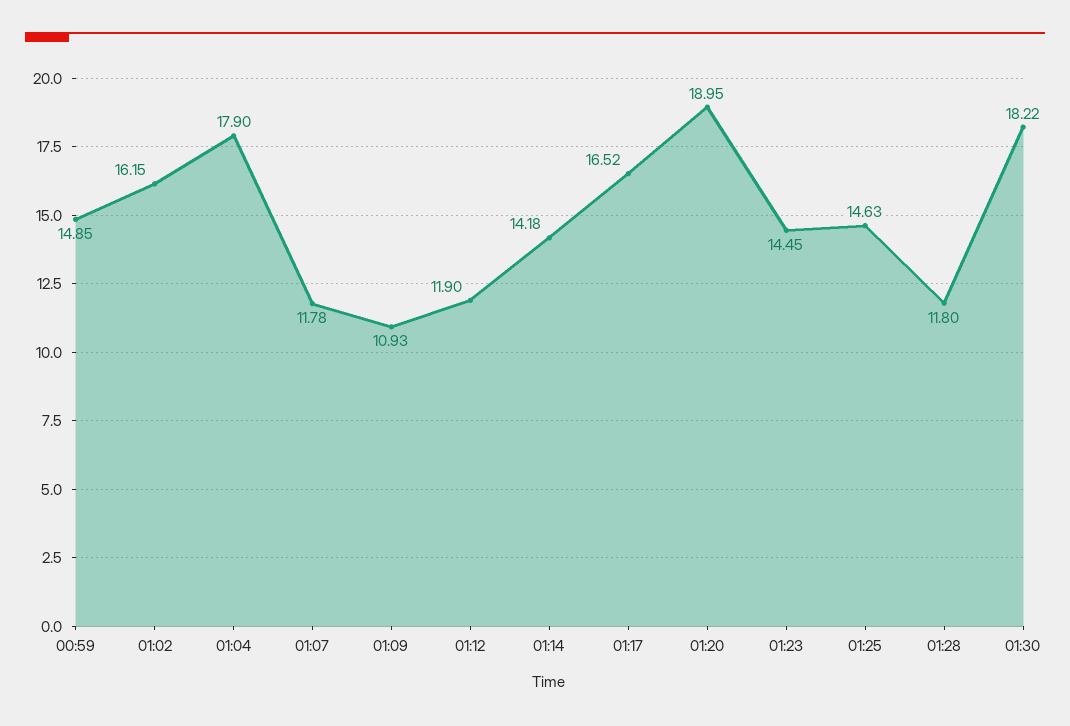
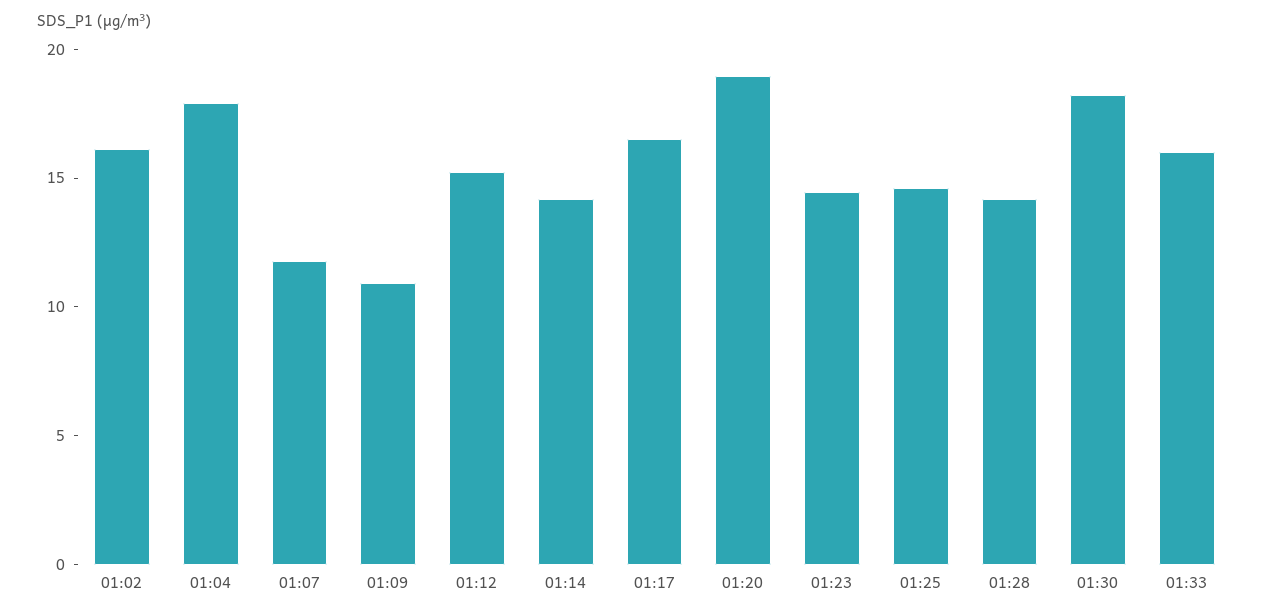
00:59: 14.85 -> none
01:12: 11.9 -> 15
01:28: 11.8 -> 14
01:33: none -> 16

